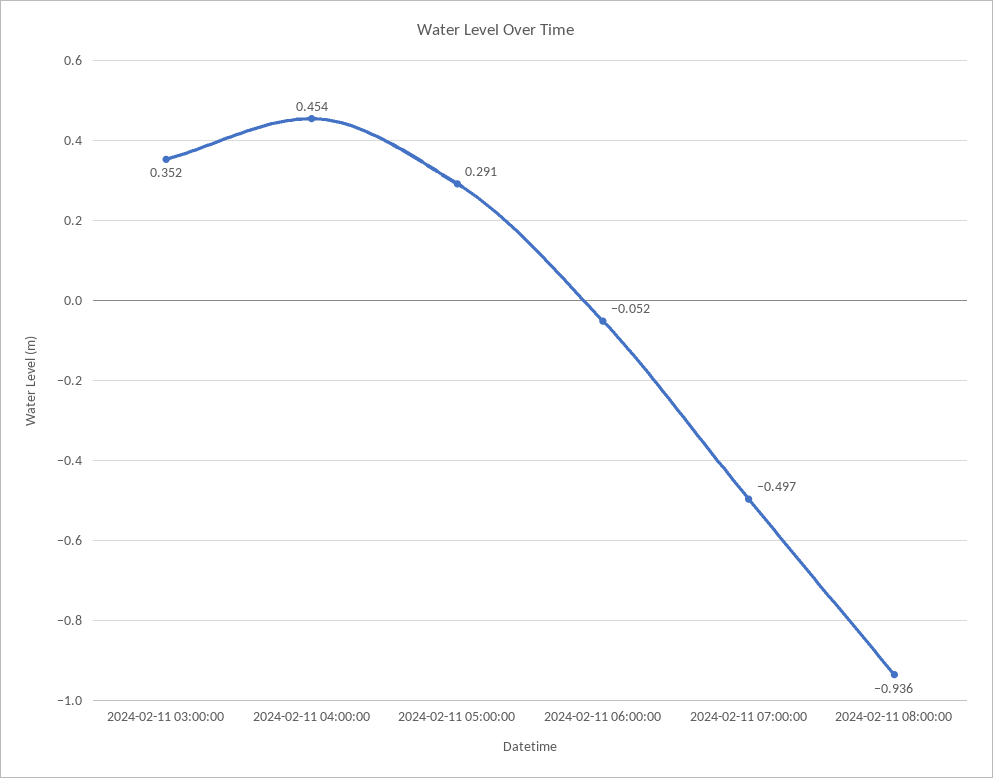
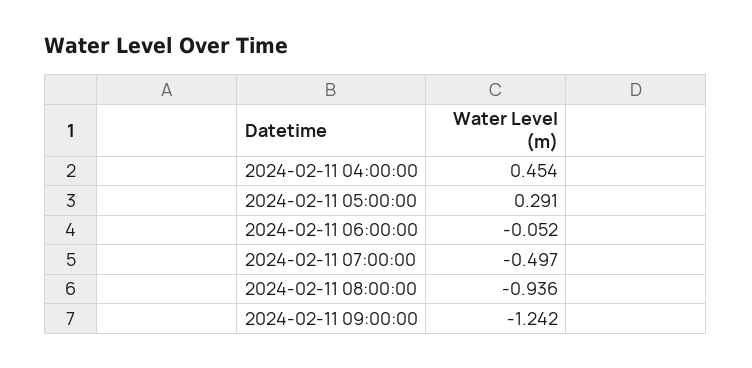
2024-02-11 03:00:00: 0.352 -> none
2024-02-11 09:00:00: none -> -1.242

